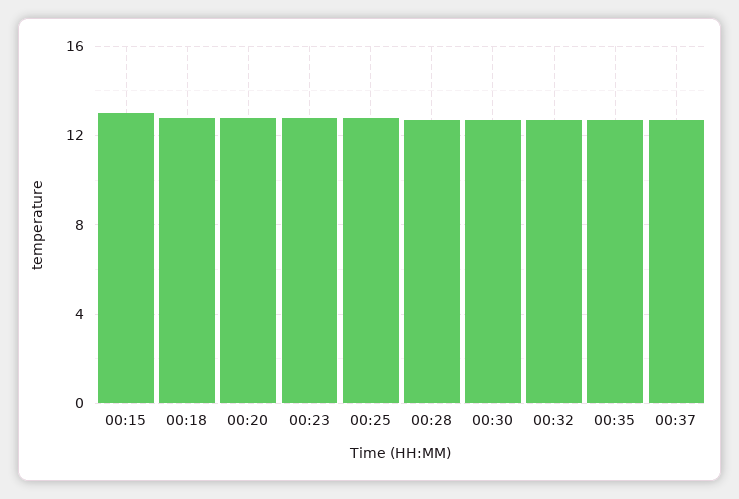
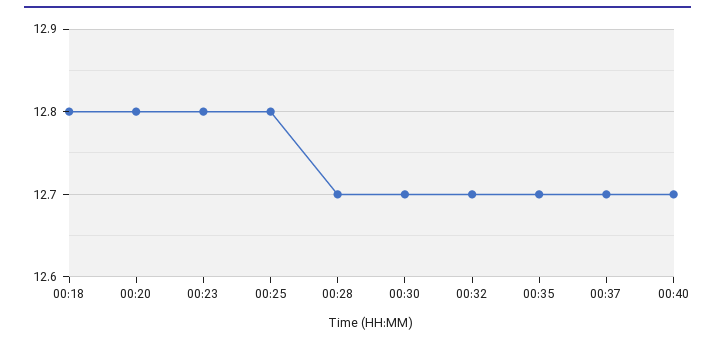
00:15: 13 -> none
00:40: none -> 12.7

